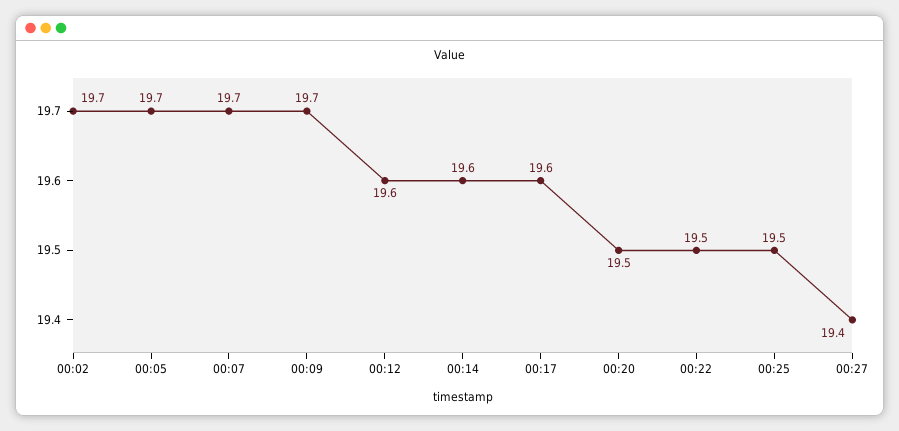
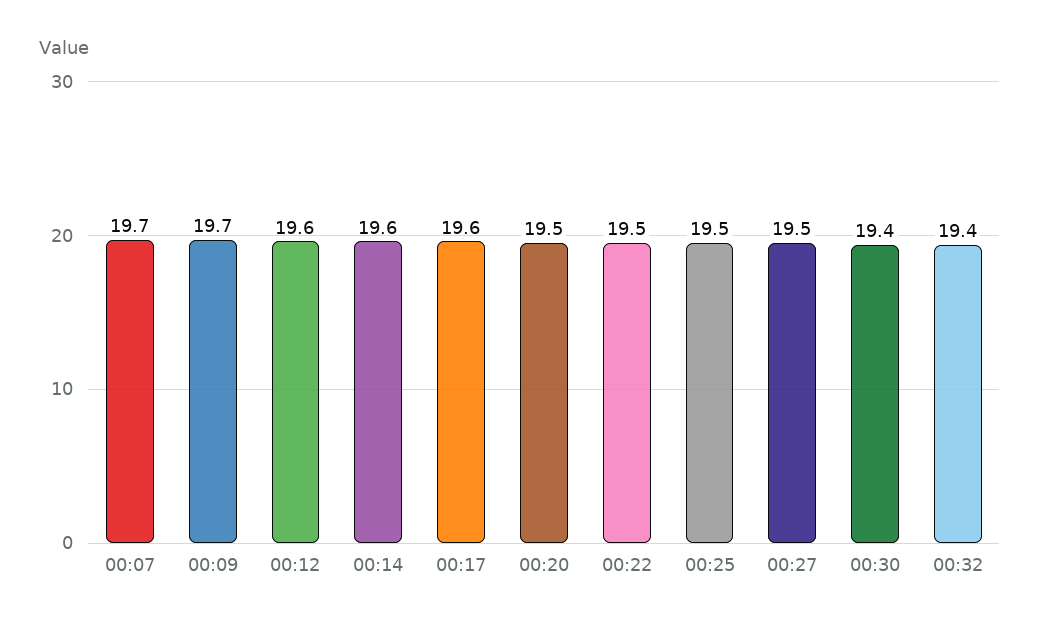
00:02: 19.7 -> none
00:05: 19.7 -> none
00:27: 19.4 -> 19.5
00:30: none -> 19.4
00:32: none -> 19.4

